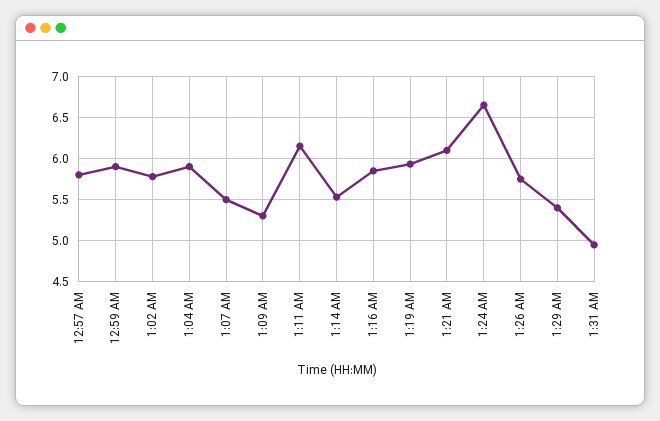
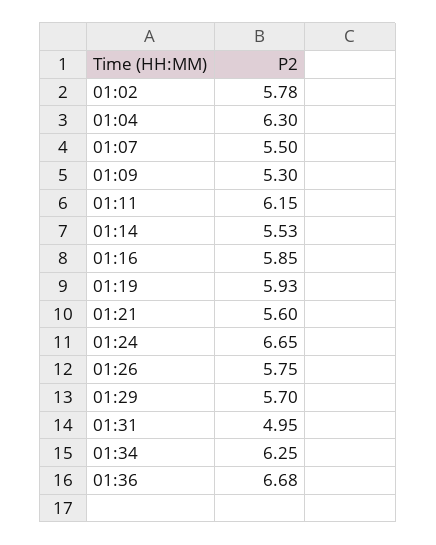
12:57 AM: 5.8 -> none
12:59 AM: 5.9 -> none
1:04 AM: 5.9 -> 6.3
1:21 AM: 6.1 -> 5.6
1:29 AM: 5.4 -> 5.7
01:34: none -> 6.25
01:36: none -> 6.68

